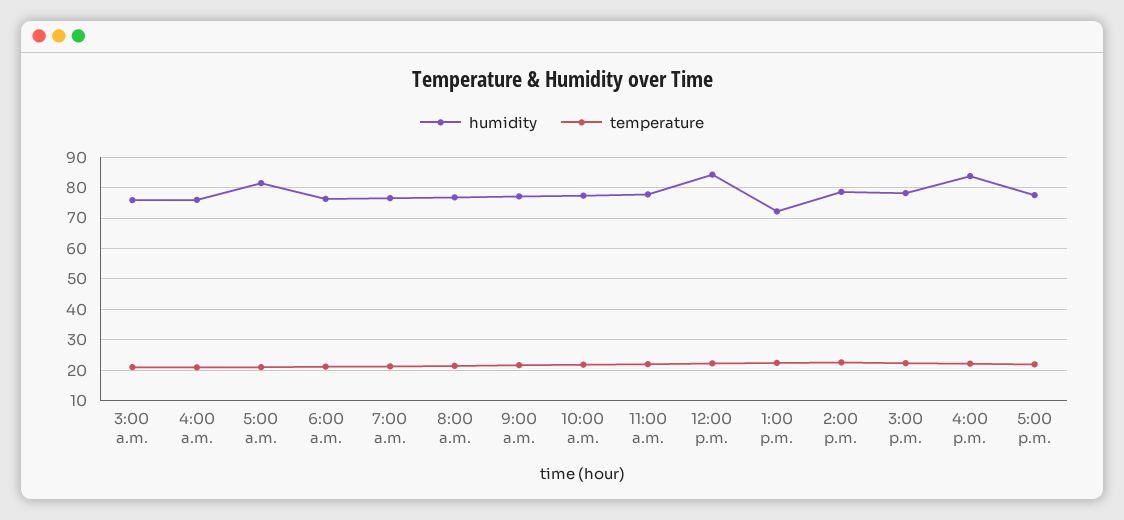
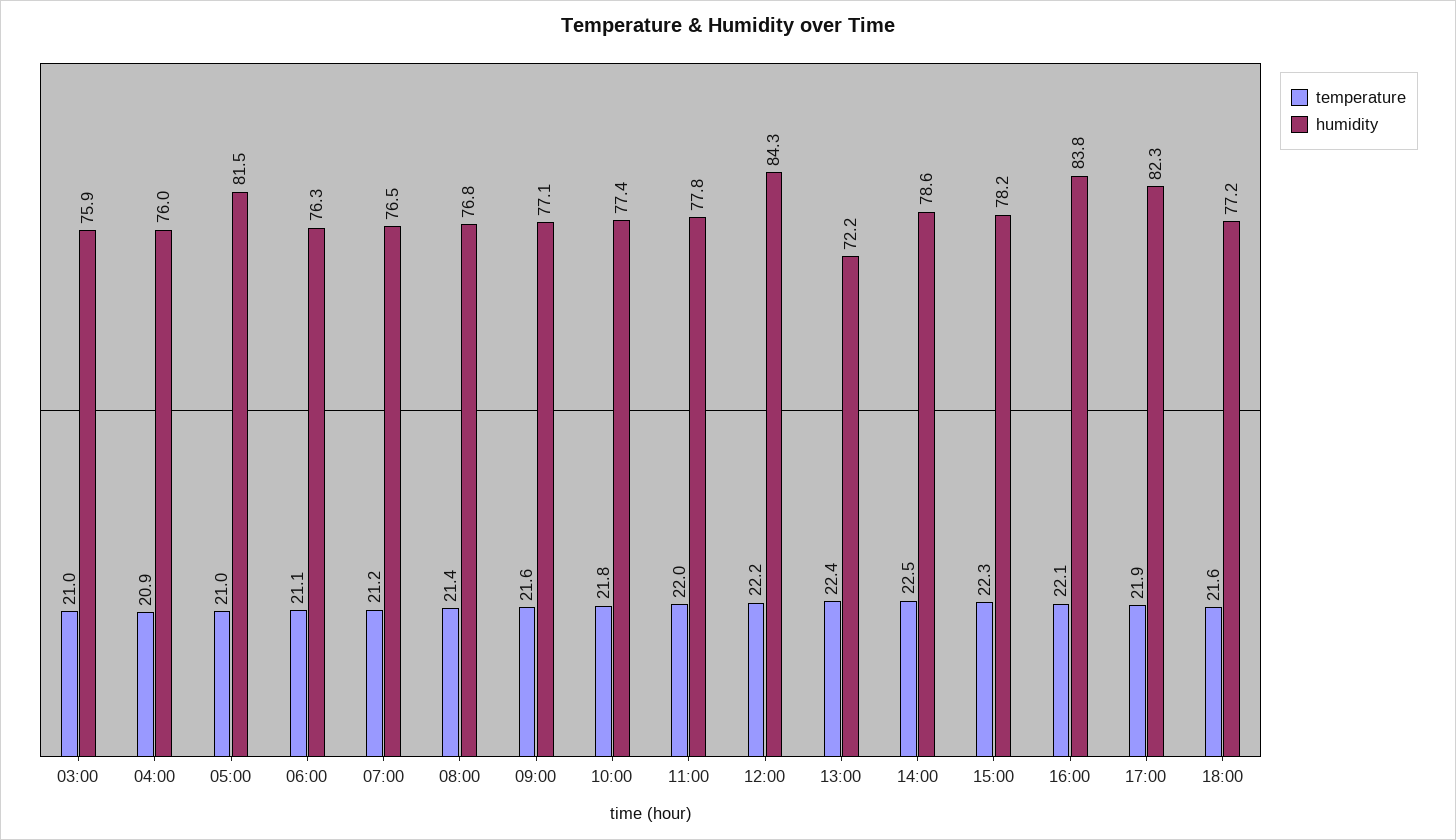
humidity, 5:00 p.m.: 78 -> 82.3
temperature, 18:00: none -> 21.6
humidity, 18:00: none -> 77.2

